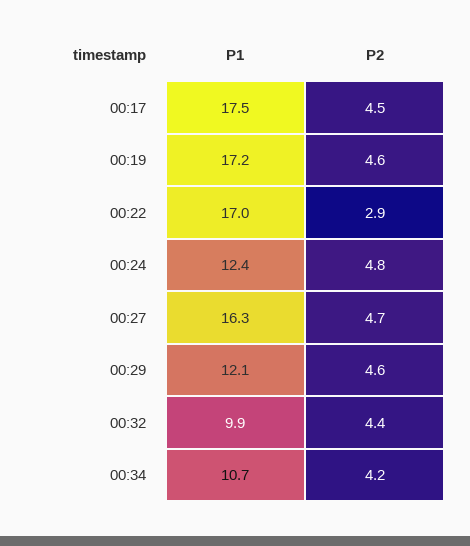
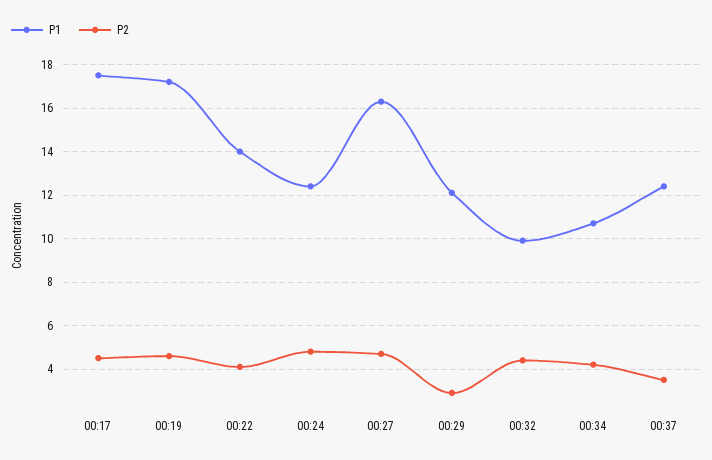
P1, 00:22: 17 -> 14
P2, 00:22: 2.9 -> 4
P2, 00:29: 4.6 -> 3
P1, 00:37: none -> 12.5
P2, 00:37: none -> 3.5

